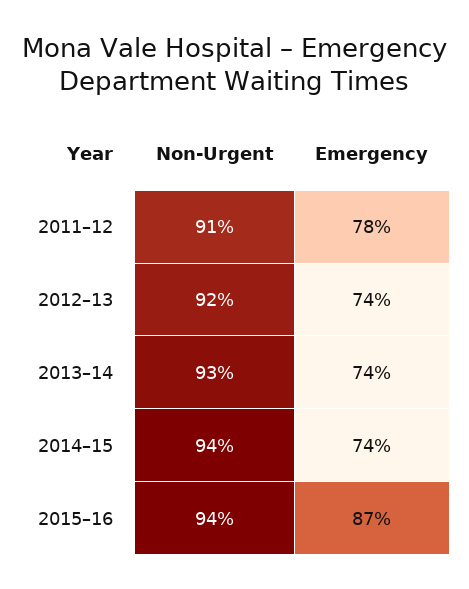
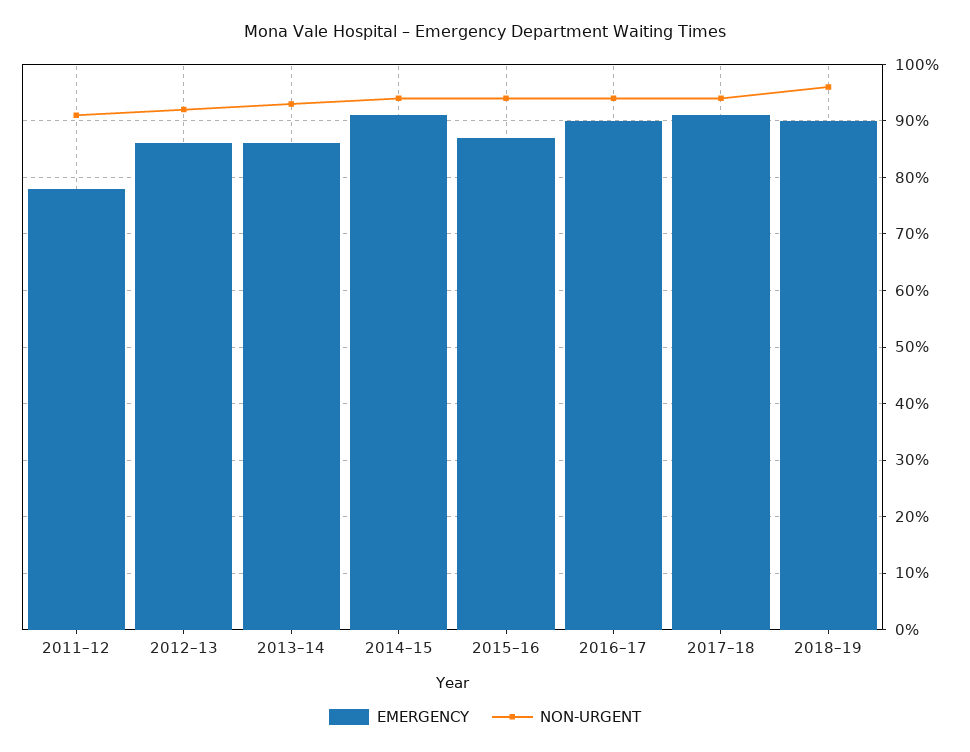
Emergency, 2012–13: 74 -> 85
Emergency, 2013–14: 74 -> 85
Emergency, 2014–15: 74 -> 90
Emergency, 2016–17: none -> 90
Non-Urgent, 2016–17: none -> 95
Emergency, 2017–18: none -> 90
Non-Urgent, 2017–18: none -> 95
Emergency, 2018–19: none -> 90
Non-Urgent, 2018–19: none -> 95

